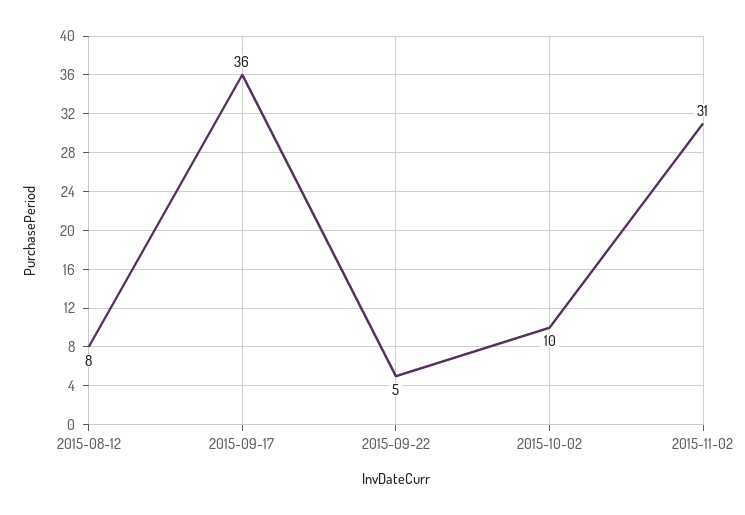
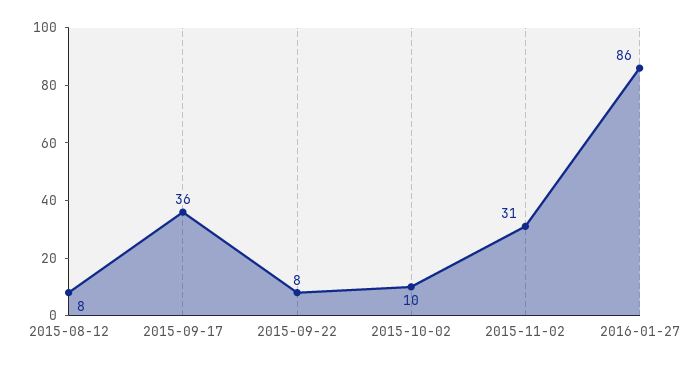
2015-09-22: 5 -> 8
2016-01-27: none -> 86

